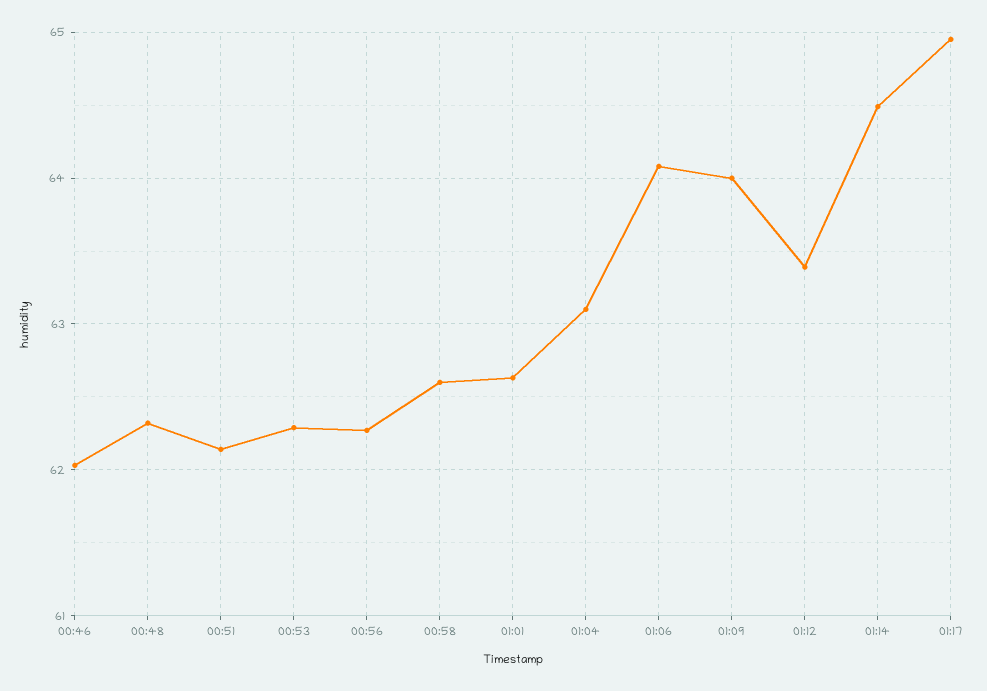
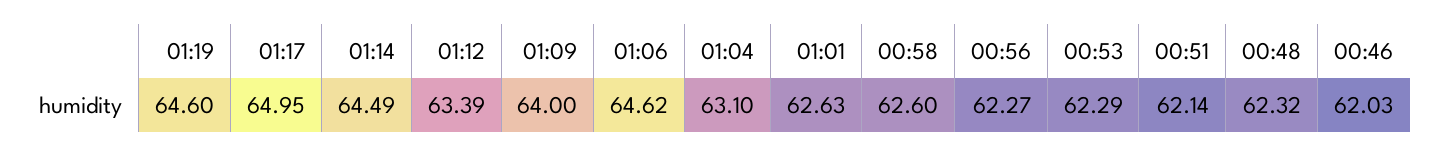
01:06: 64.1 -> 64.62
01:19: none -> 64.6

